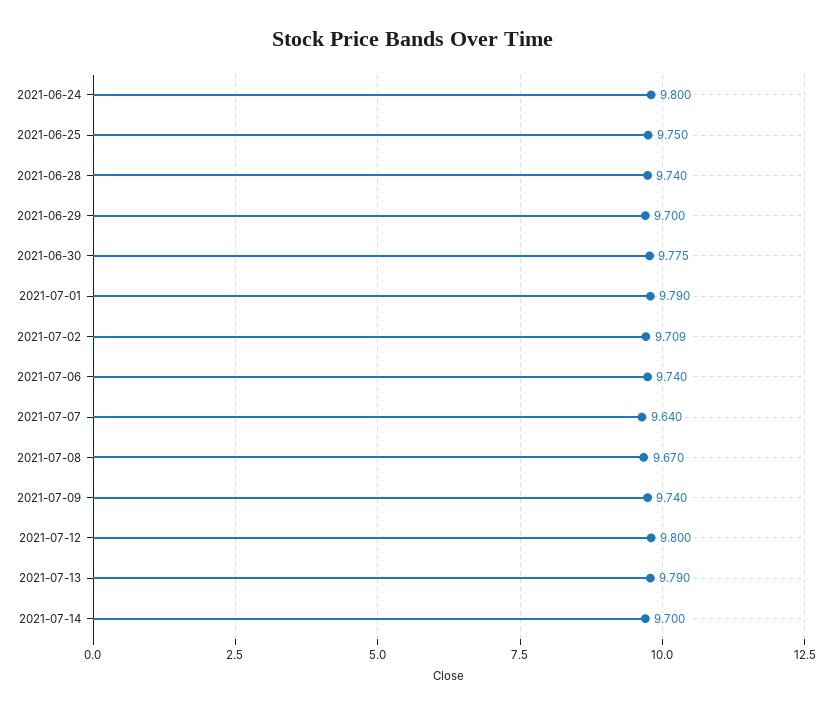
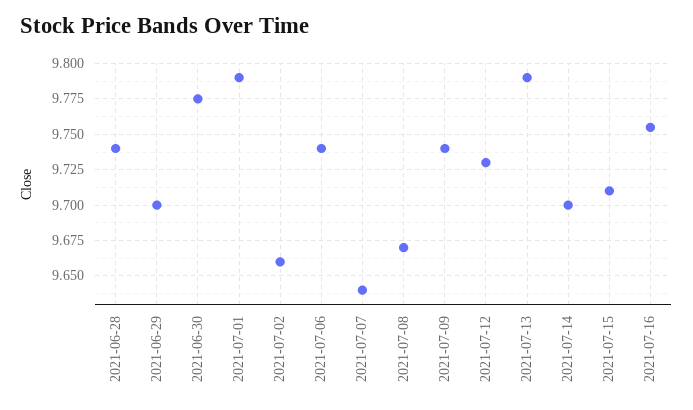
2021-06-24: 9.8 -> none
2021-06-25: 9.75 -> none
2021-07-02: 9.709 -> 9.66
2021-07-12: 9.8 -> 9.73
2021-07-15: none -> 9.71
2021-07-16: none -> 9.755

